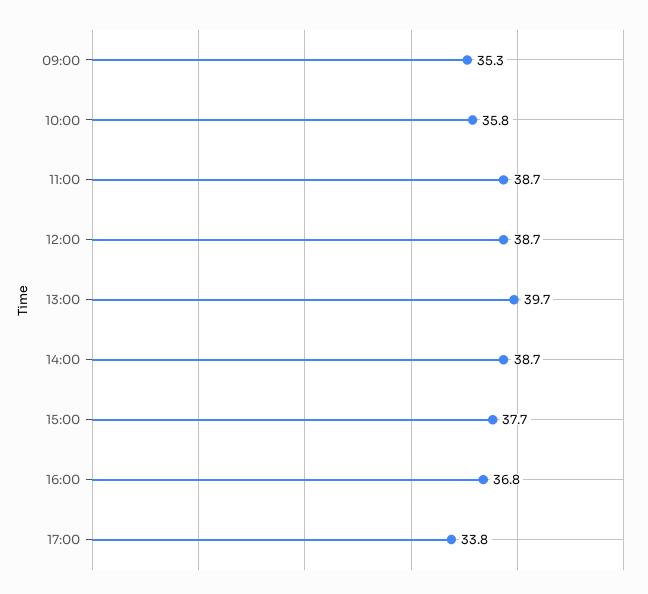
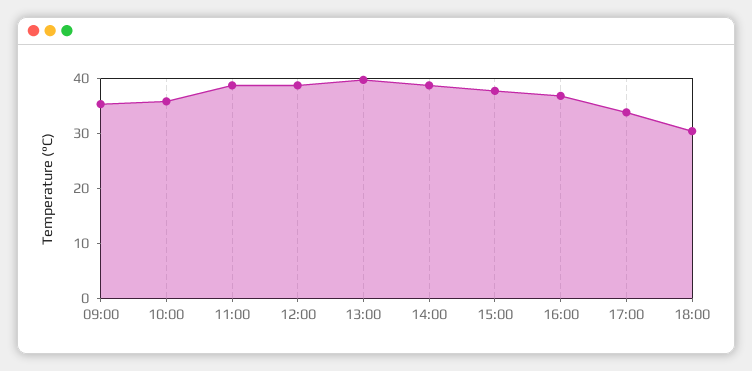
18:00: none -> 30

